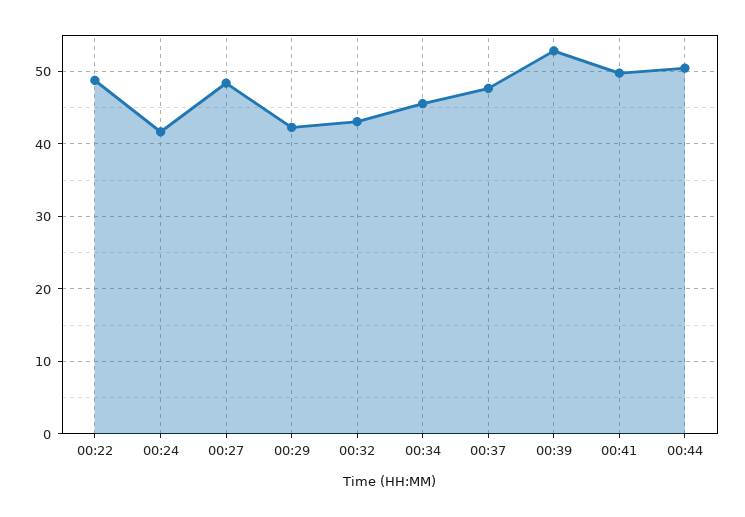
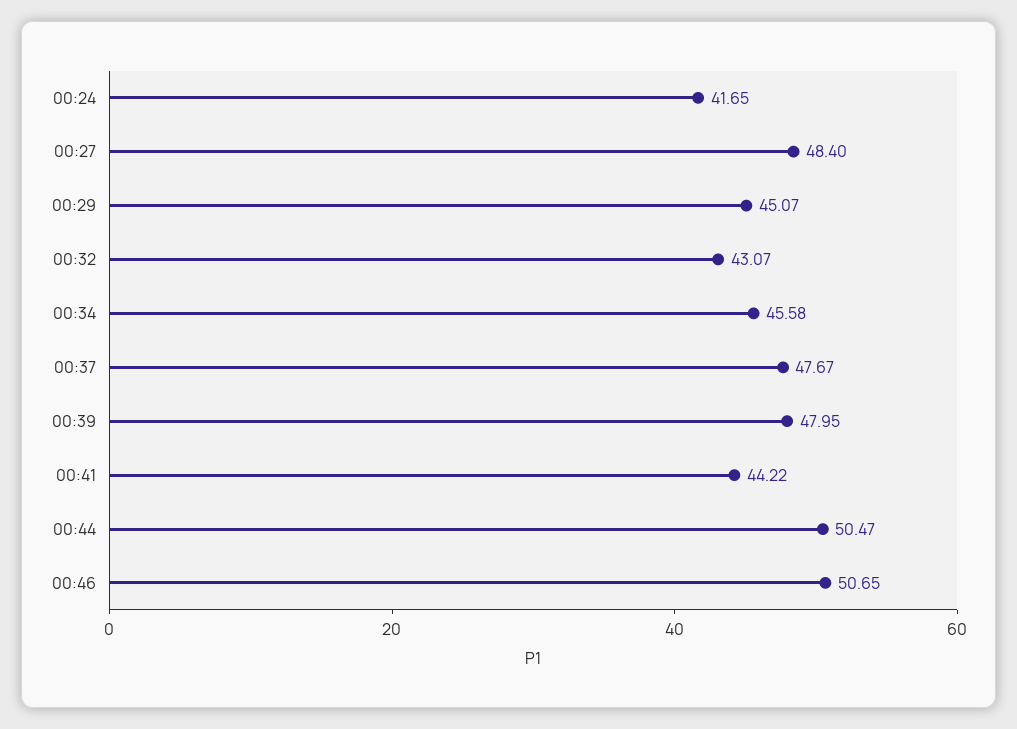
00:22: 49 -> none
00:29: 42 -> 45.07
00:39: 53 -> 47.95
00:41: 50 -> 44.22
00:46: none -> 50.65

